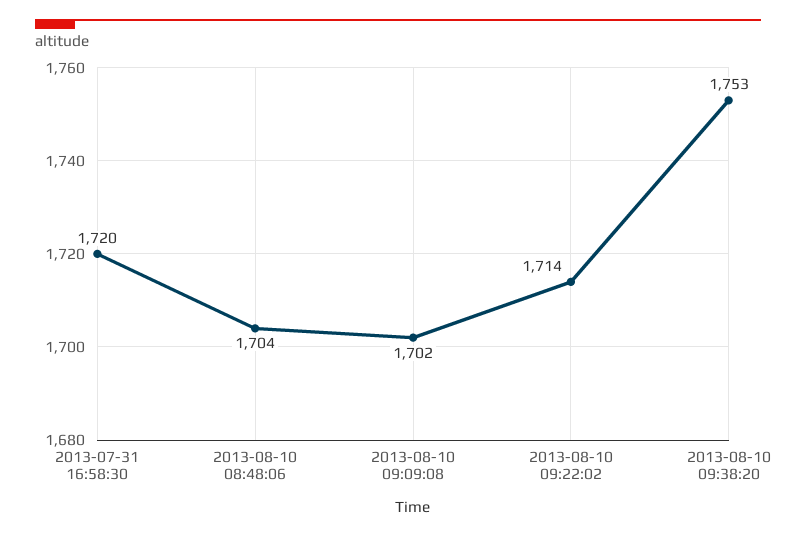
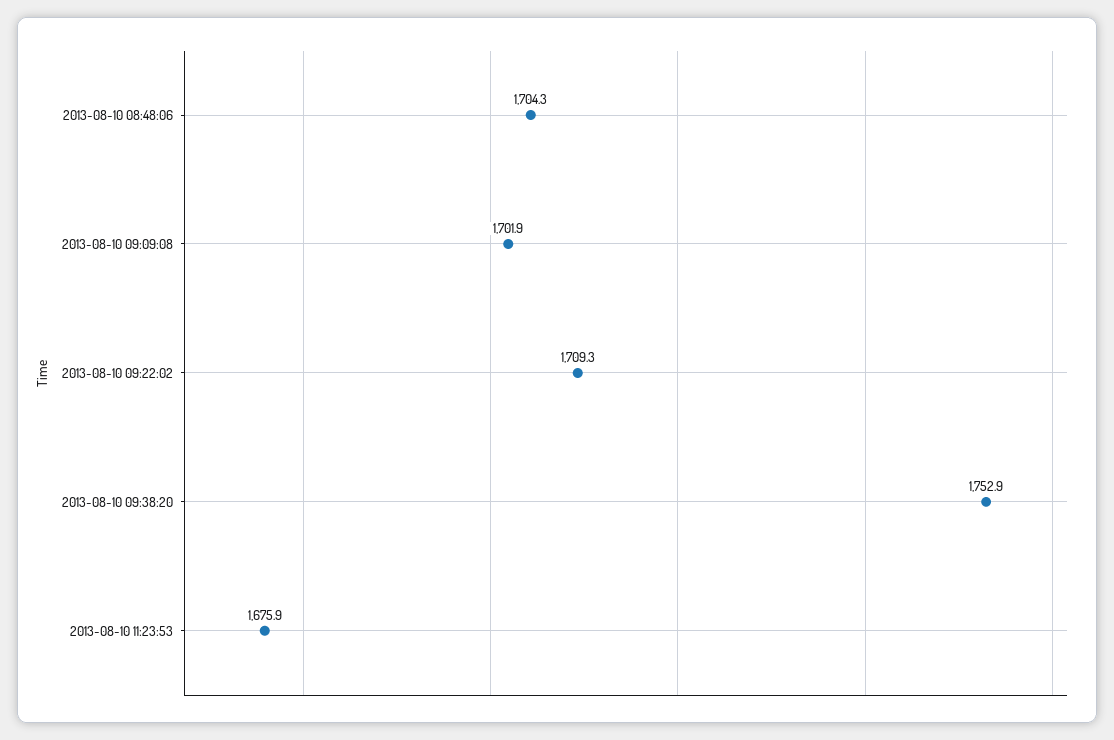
2013-07-31 16:58:30: 1720 -> none
2013-08-10 09:22:02: 1714 -> 1709.3
2013-08-10 11:23:53: none -> 1675.9

